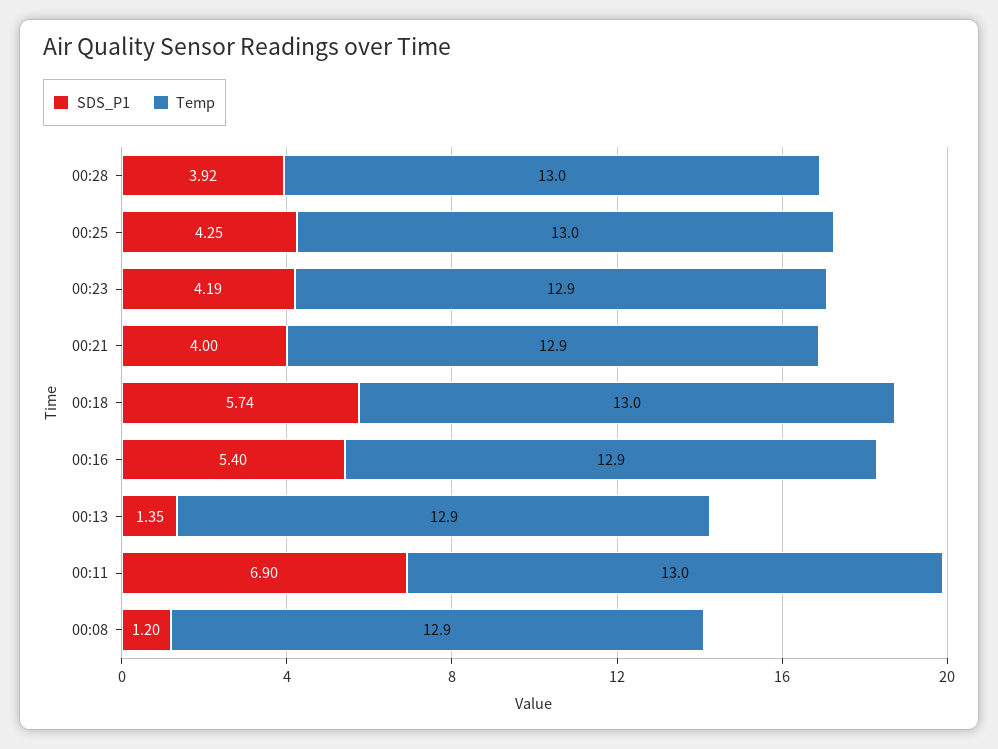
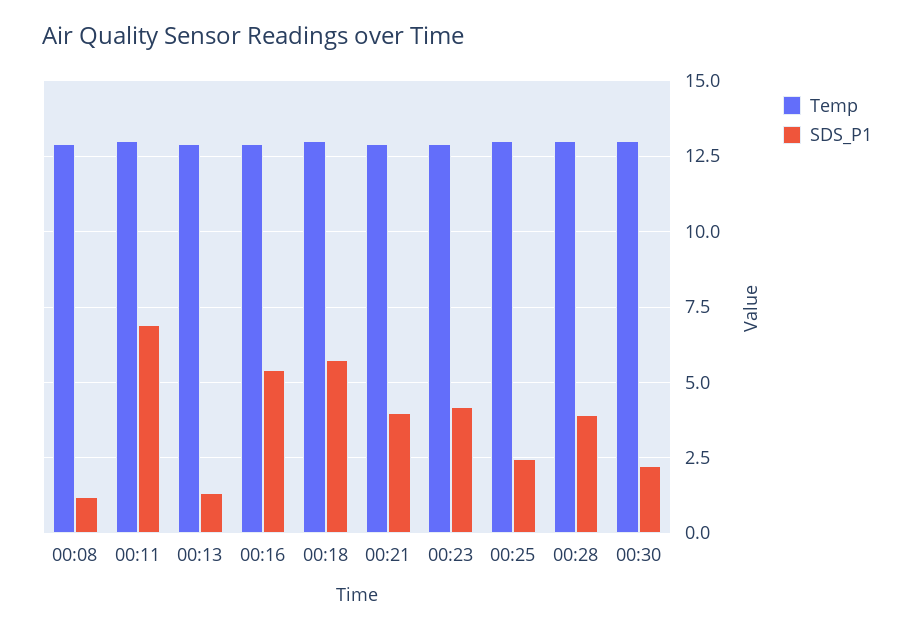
SDS_P1, 00:25: 4.25 -> 2.5
Temp, 00:30: none -> 13
SDS_P1, 00:30: none -> 2.25

